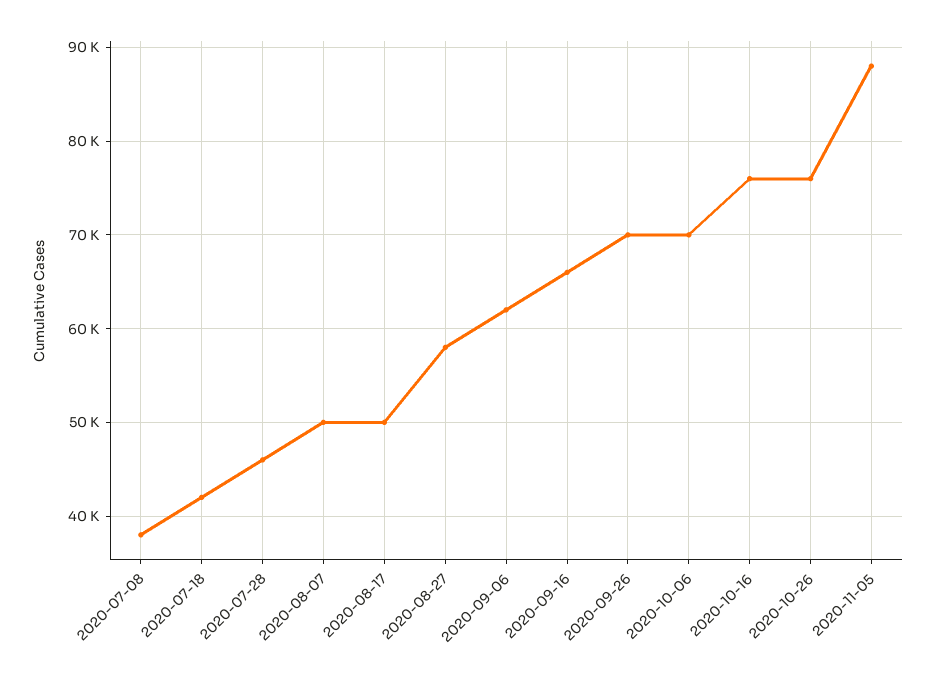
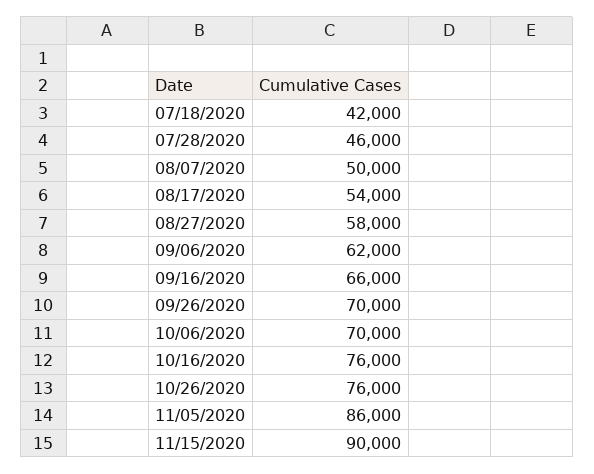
2020-07-08: 38000 -> none
2020-08-17: 50000 -> 54000
2020-11-05: 88000 -> 86000
11/15/2020: none -> 90000

